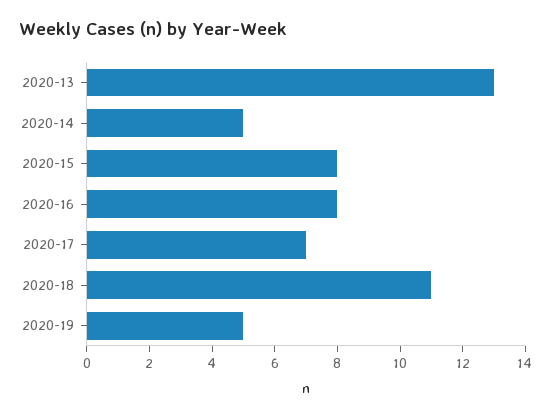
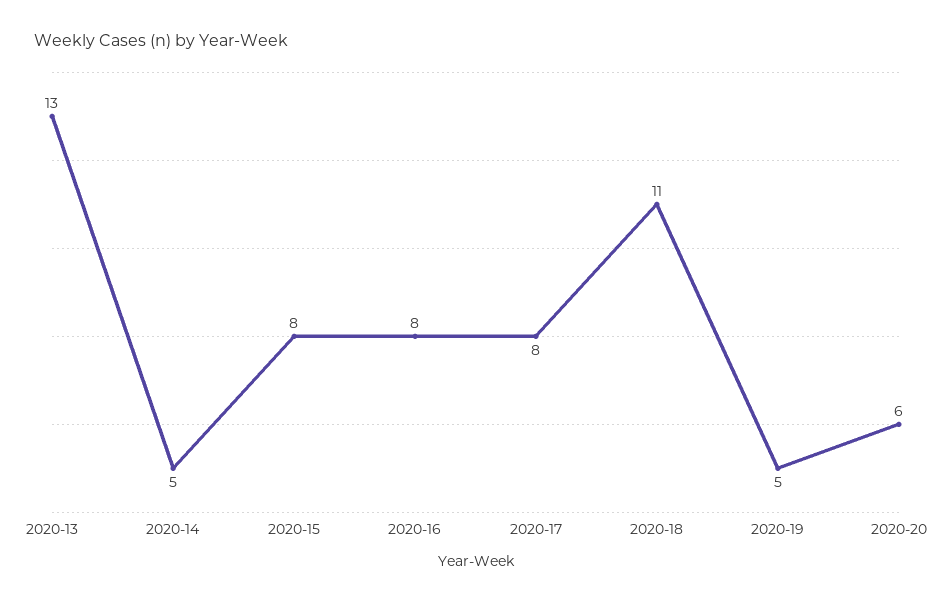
2020-17: 7 -> 8
2020-20: none -> 6

